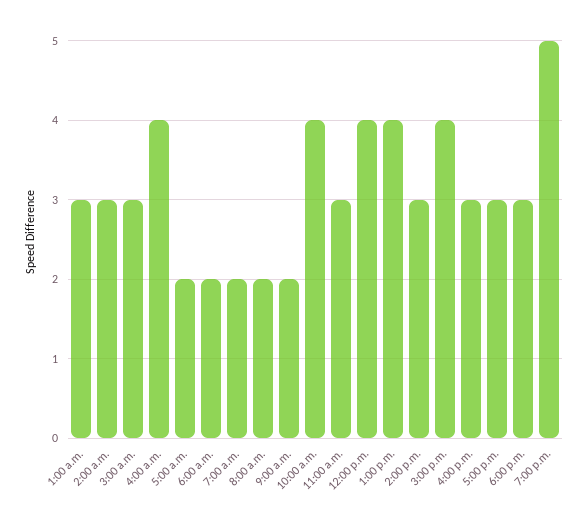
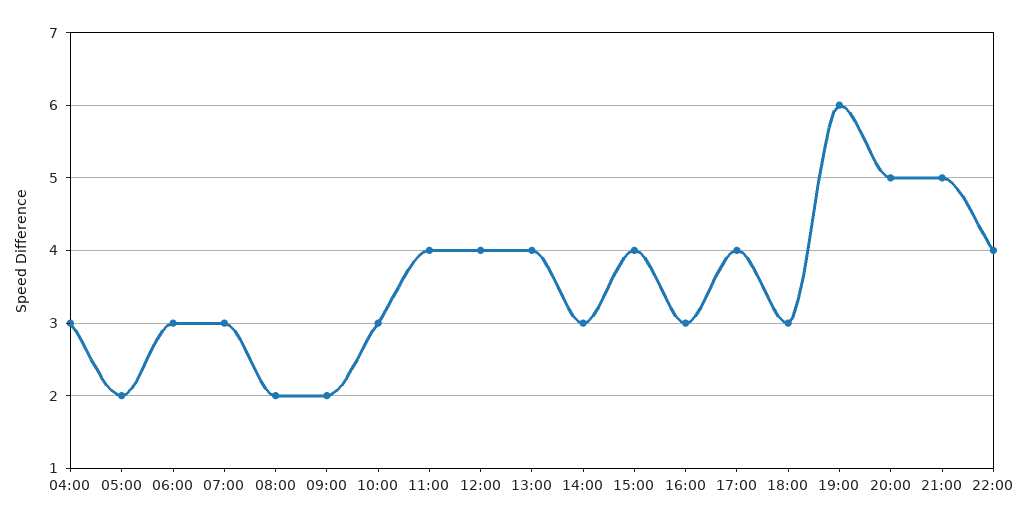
1:00 a.m.: 3 -> none
2:00 a.m.: 3 -> none
3:00 a.m.: 3 -> none
4:00 a.m.: 4 -> 3
6:00 a.m.: 2 -> 3
7:00 a.m.: 2 -> 3
10:00 a.m.: 4 -> 3
11:00 a.m.: 3 -> 4
5:00 p.m.: 3 -> 4
7:00 p.m.: 5 -> 6
20:00: none -> 5
21:00: none -> 5
22:00: none -> 4

